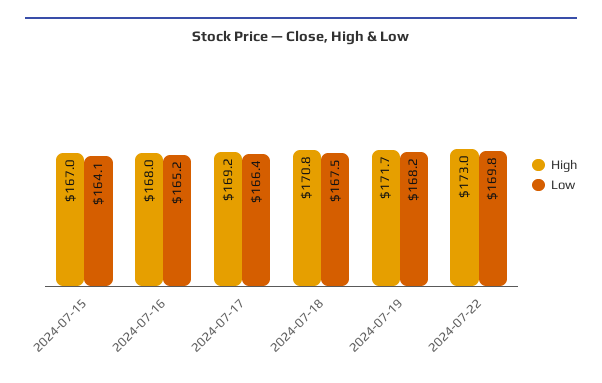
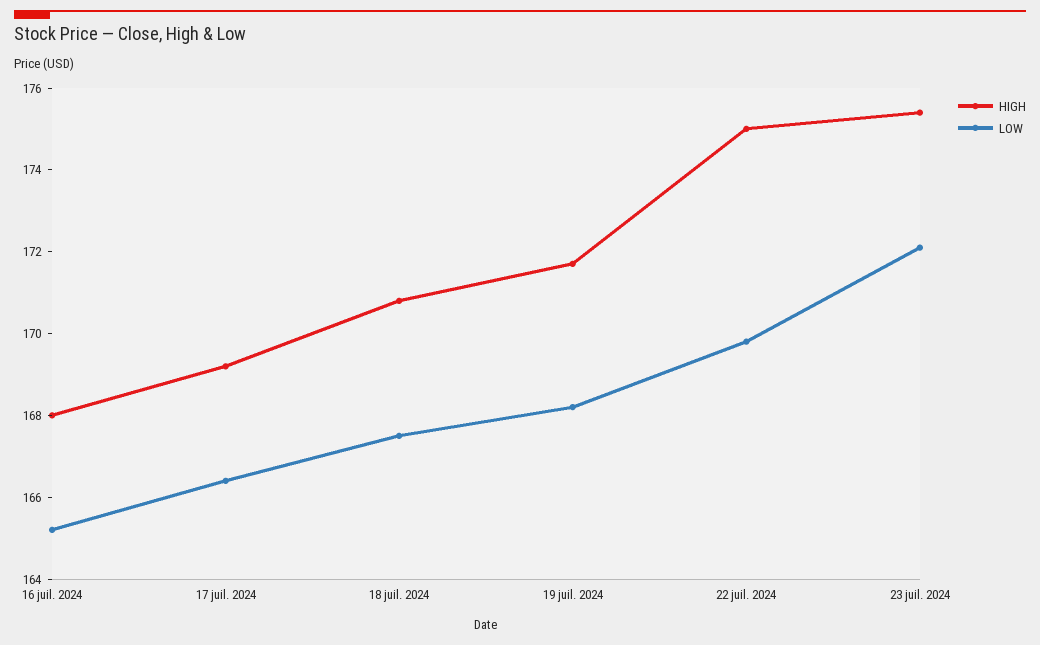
High, 2024-07-15: 167 -> none
Low, 2024-07-15: 164.1 -> none
High, 2024-07-22: 173 -> 175
High, 23 juil. 2024: none -> 175.5
Low, 23 juil. 2024: none -> 172

